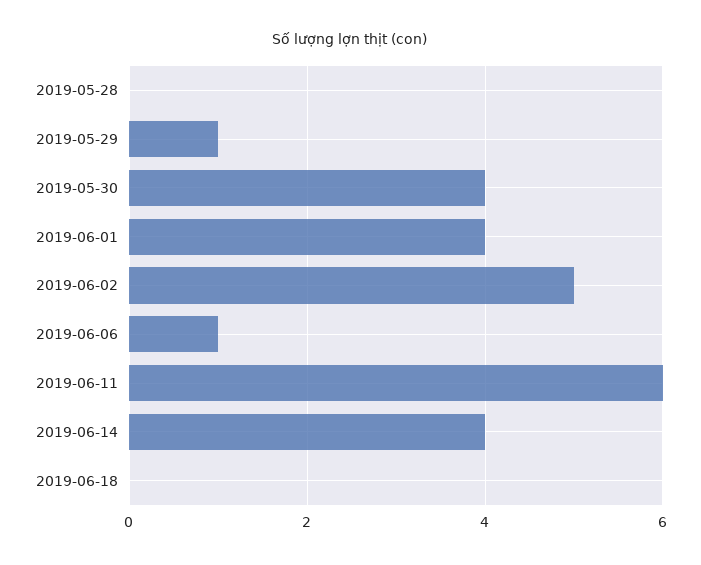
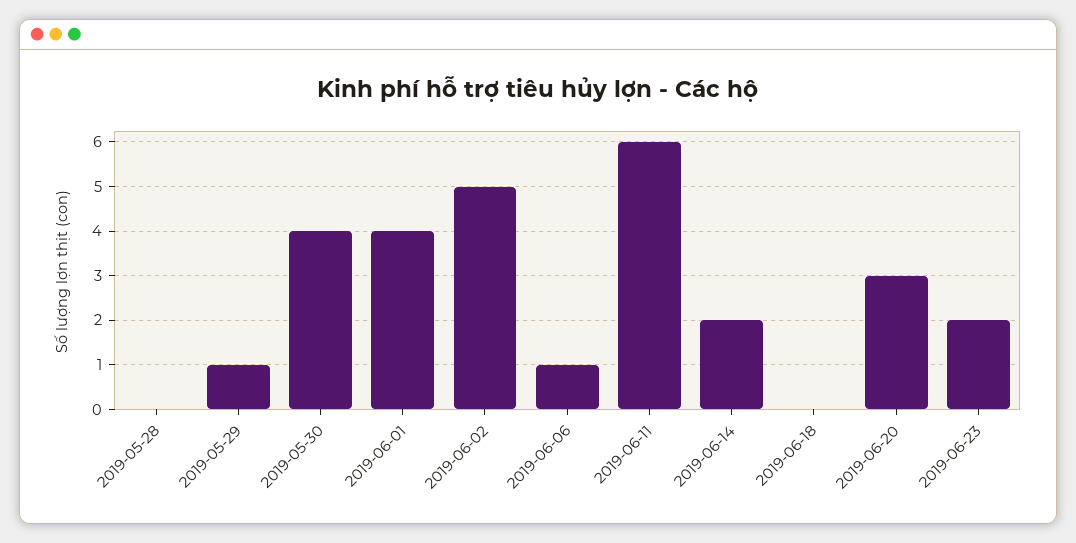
2019-06-14: 4 -> 2
2019-06-20: none -> 3
2019-06-23: none -> 2

